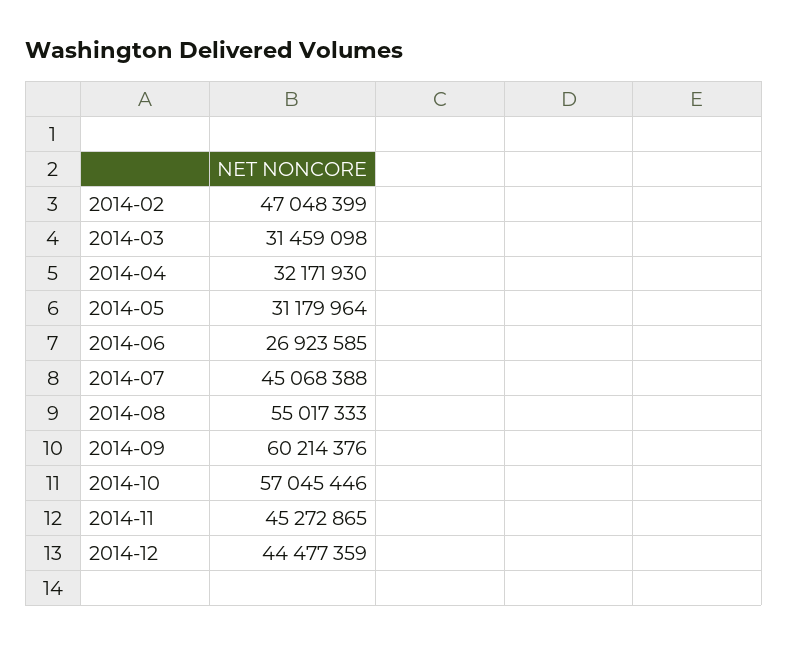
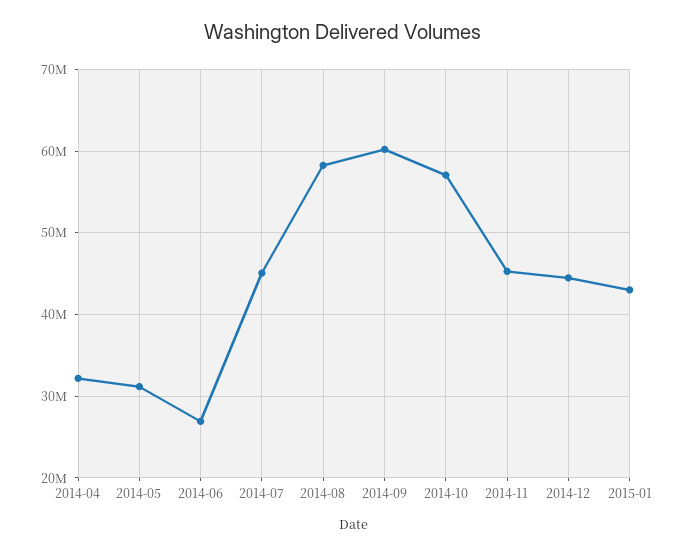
2014-02: 47048399 -> none
2014-03: 31459098 -> none
2014-08: 55017333 -> 58000000
2015-01: none -> 43000000

